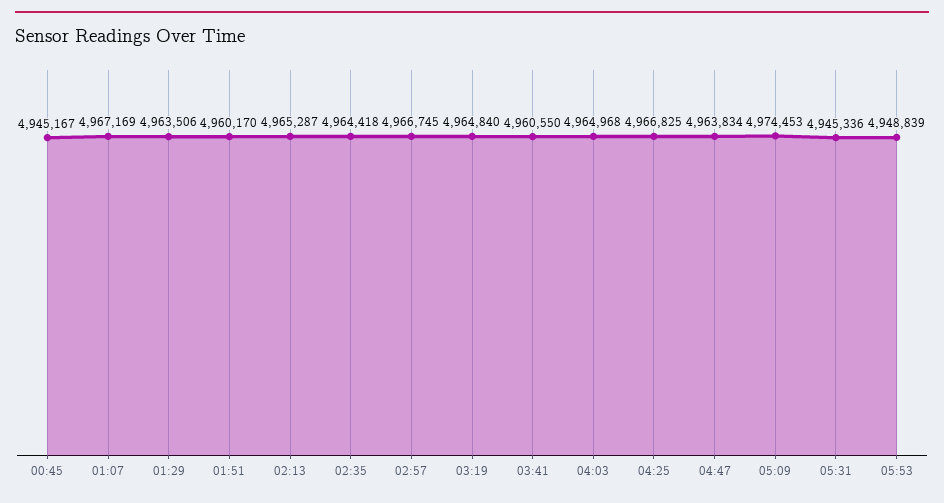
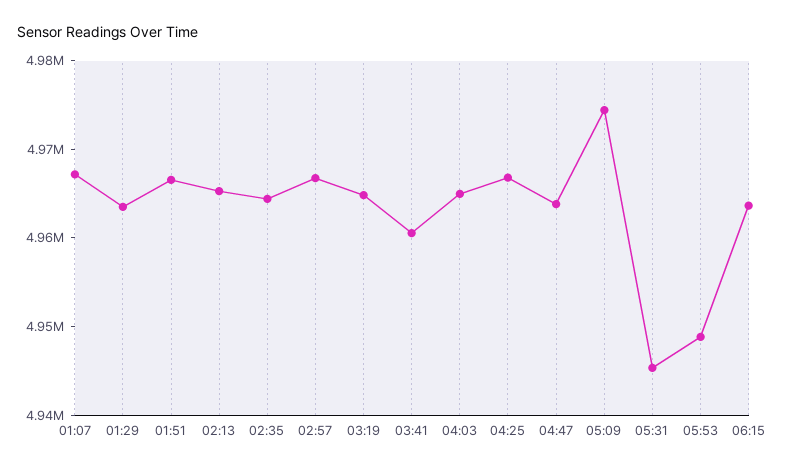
00:45: 4945167 -> none
01:51: 4960170 -> 4966000
06:15: none -> 4964000

